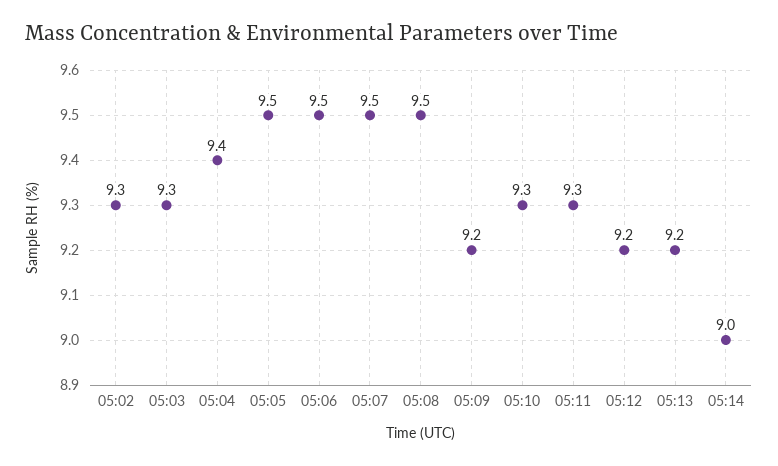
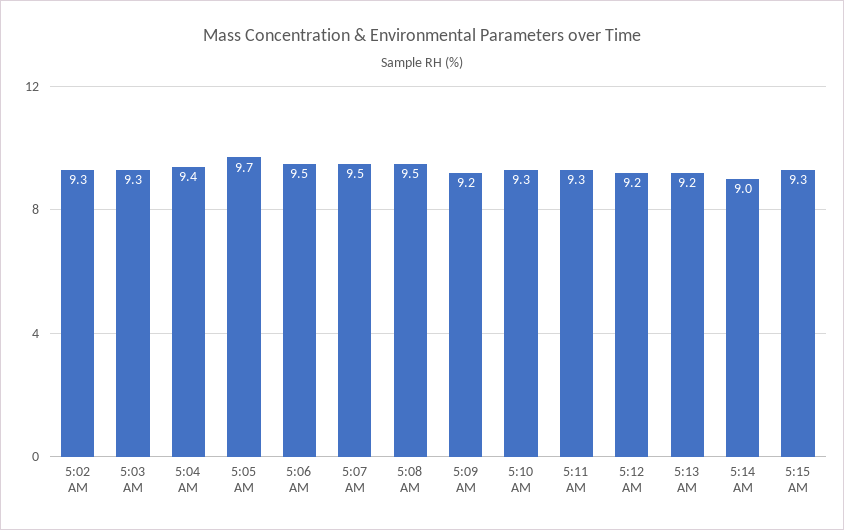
05:05: 9.5 -> 9.7
5:15 AM: none -> 9.3

